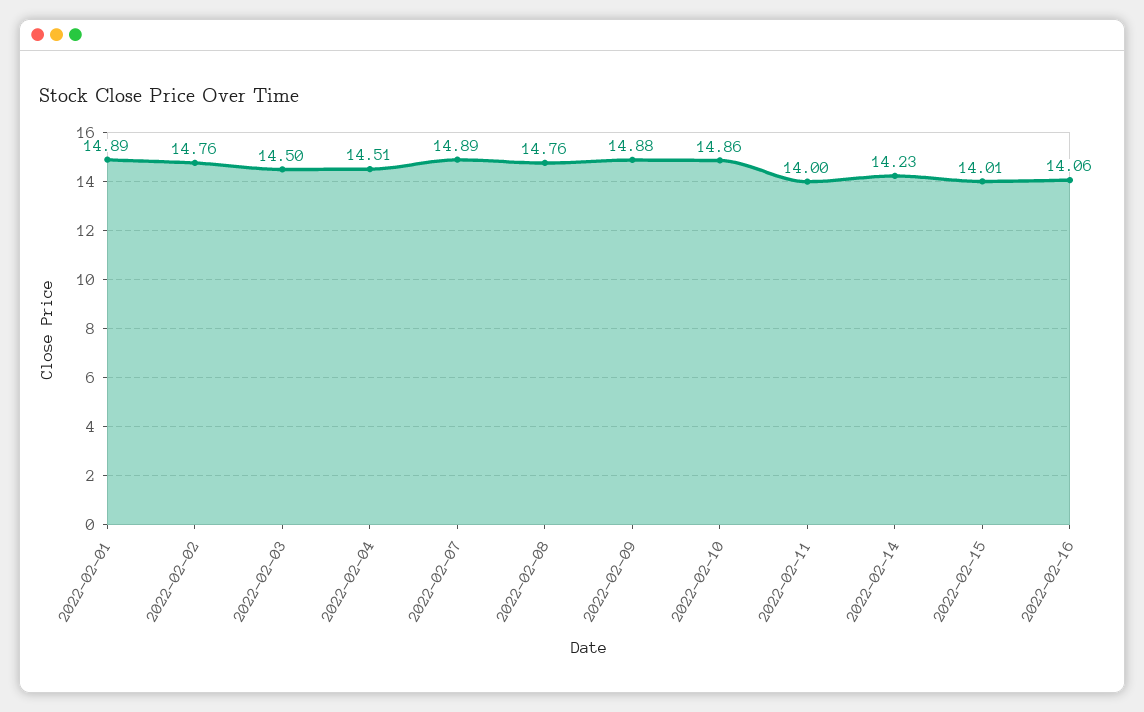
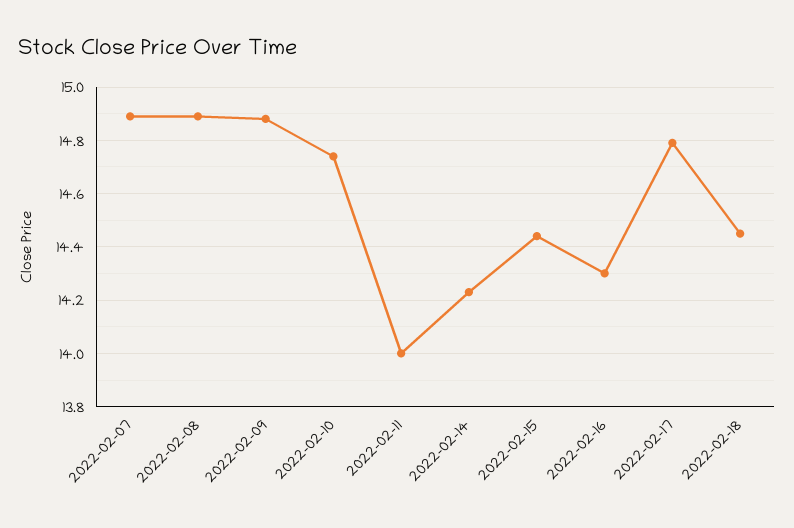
2022-02-01: 14.89 -> none
2022-02-02: 14.76 -> none
2022-02-03: 14.5 -> none
2022-02-04: 14.51 -> none
2022-02-08: 14.76 -> 14.9
2022-02-10: 14.86 -> 14.75
2022-02-15: 14.01 -> 14.45
2022-02-16: 14.06 -> 14.3
2022-02-17: none -> 14.8
2022-02-18: none -> 14.45

